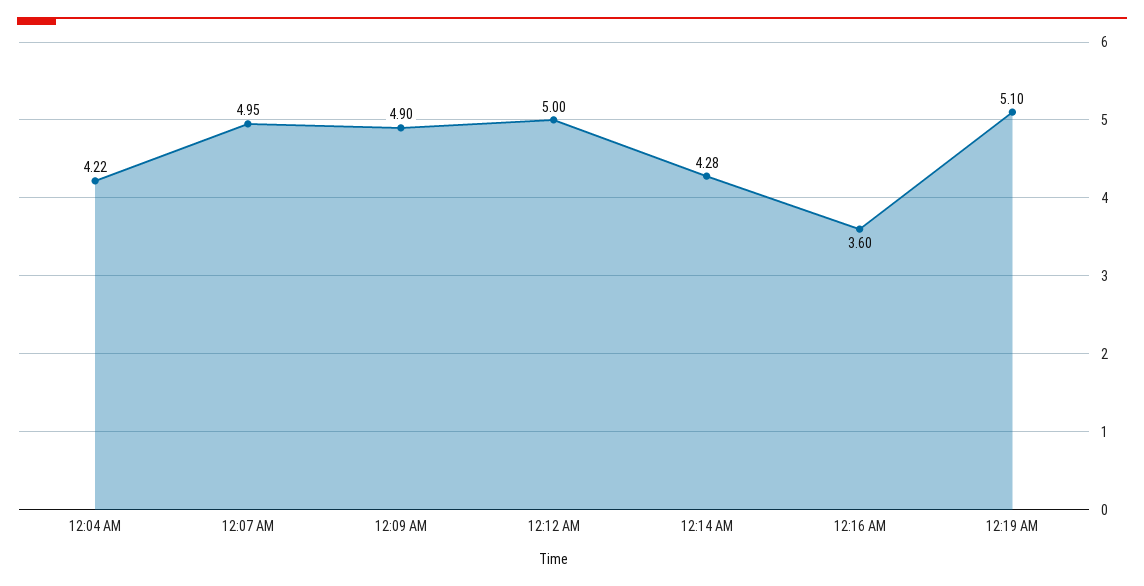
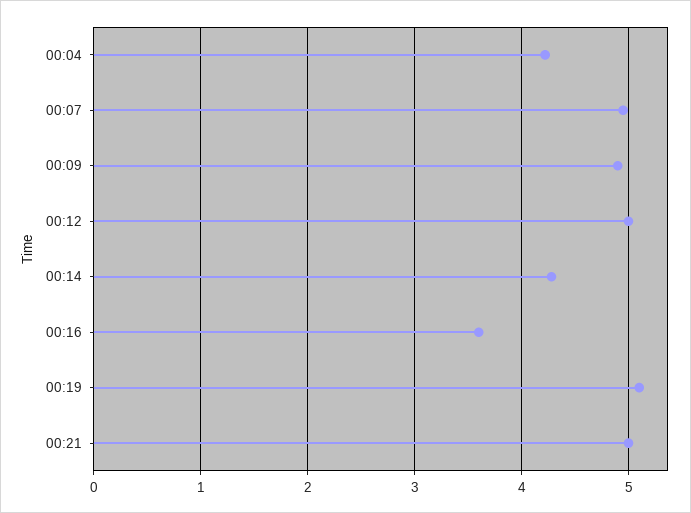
00:21: none -> 5

